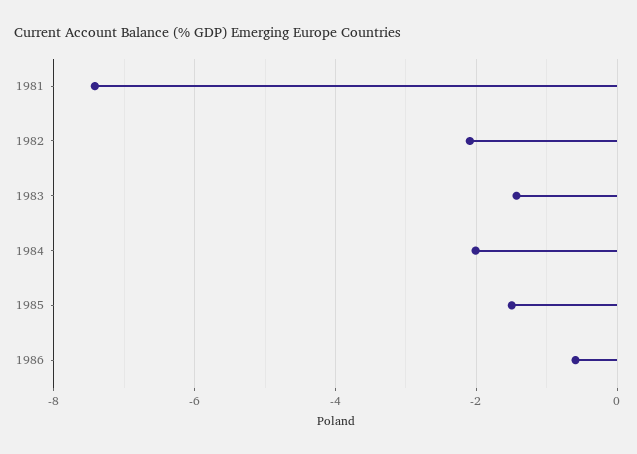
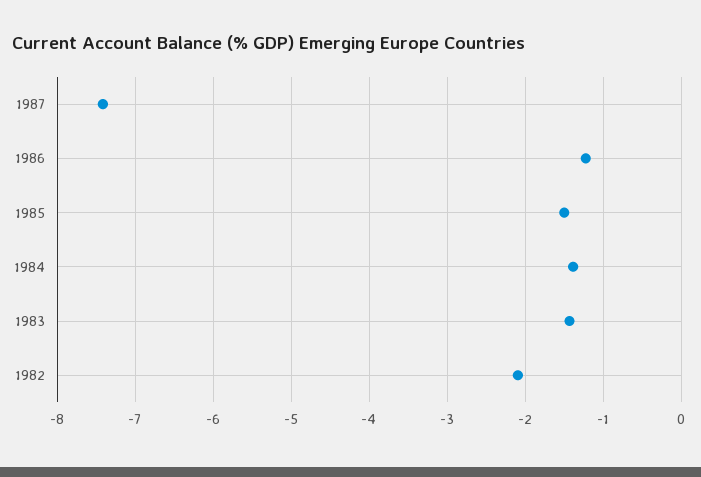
1981: -7.4 -> none
1984: -2 -> -1.4
1986: -0.6 -> -1.2
1987: none -> -7.4

